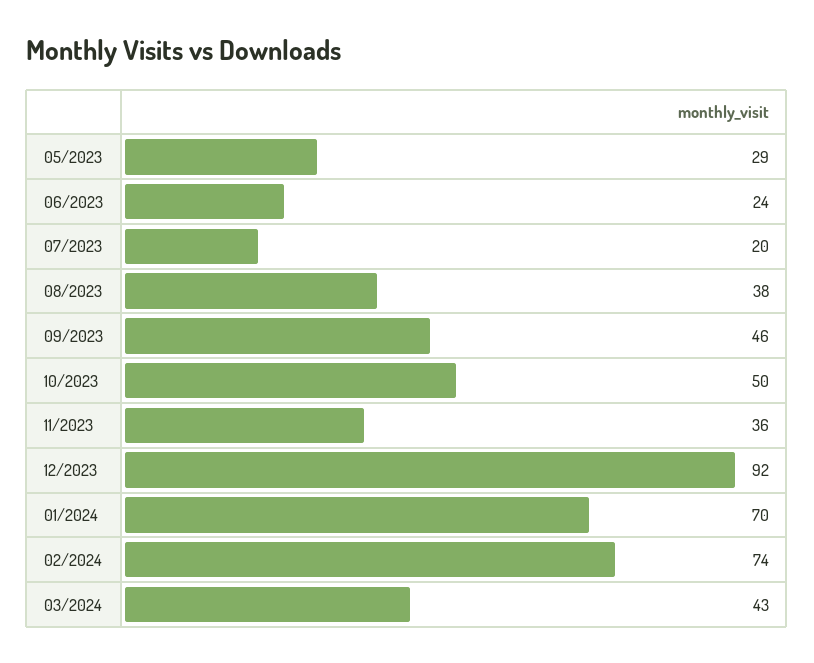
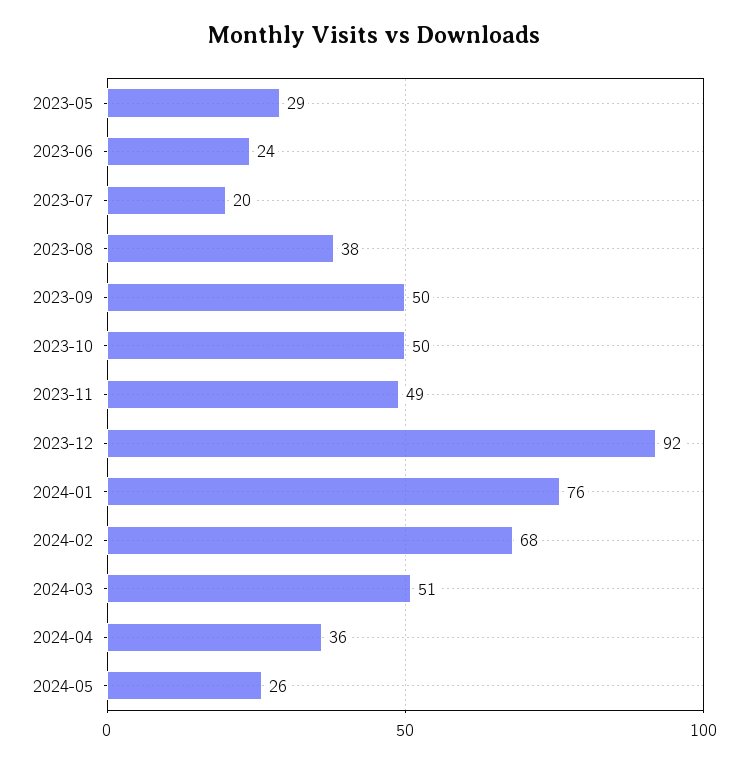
09/2023: 46 -> 50
11/2023: 36 -> 49
01/2024: 70 -> 76
02/2024: 74 -> 68
03/2024: 43 -> 51
2024-04: none -> 36
2024-05: none -> 26

